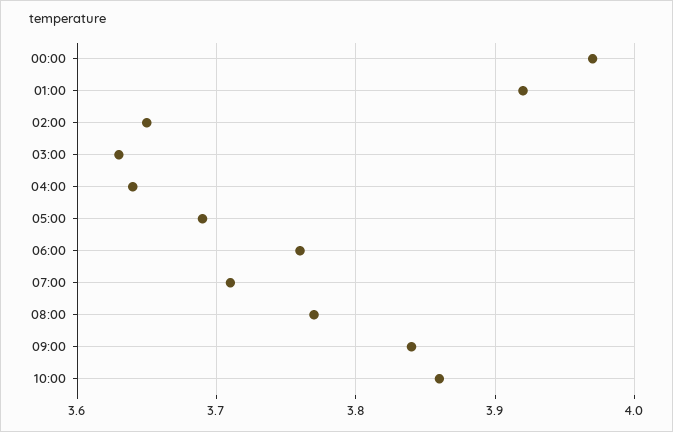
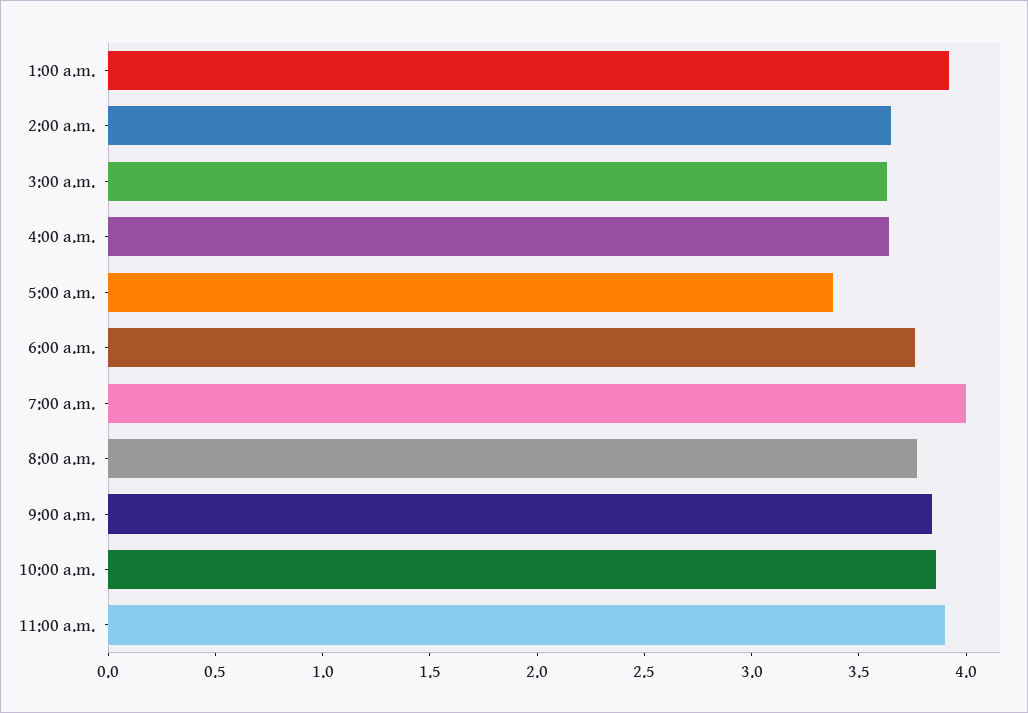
00:00: 3.97 -> none
05:00: 3.69 -> 3.4
07:00: 3.71 -> 4
11:00 a.m.: none -> 3.9

